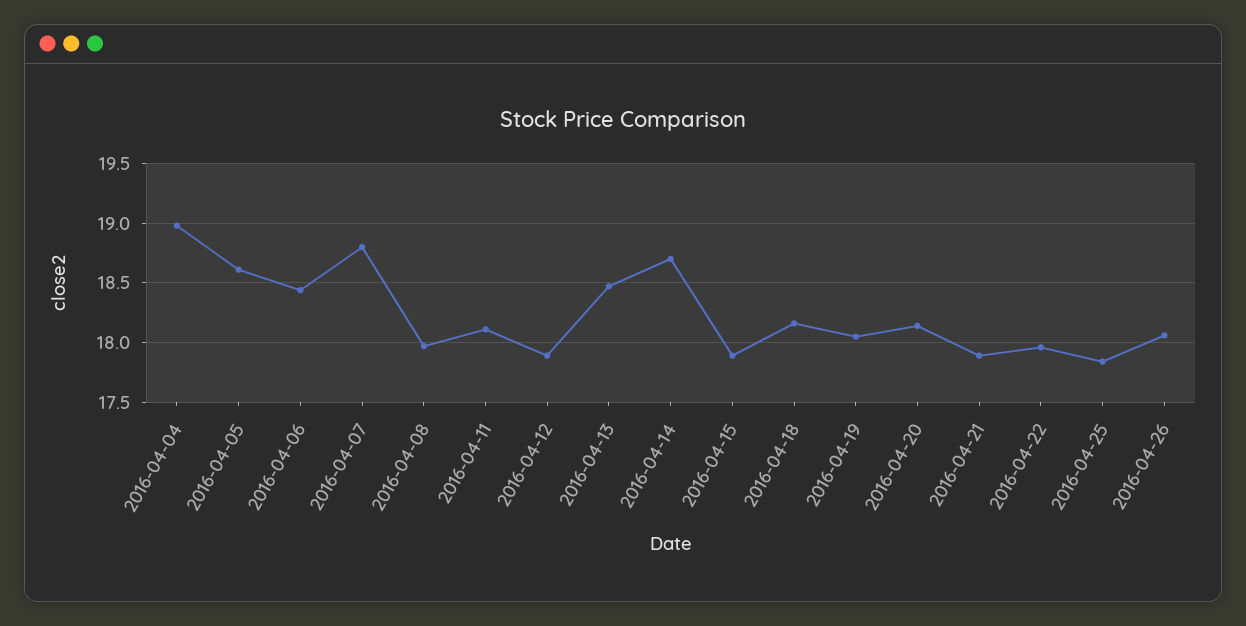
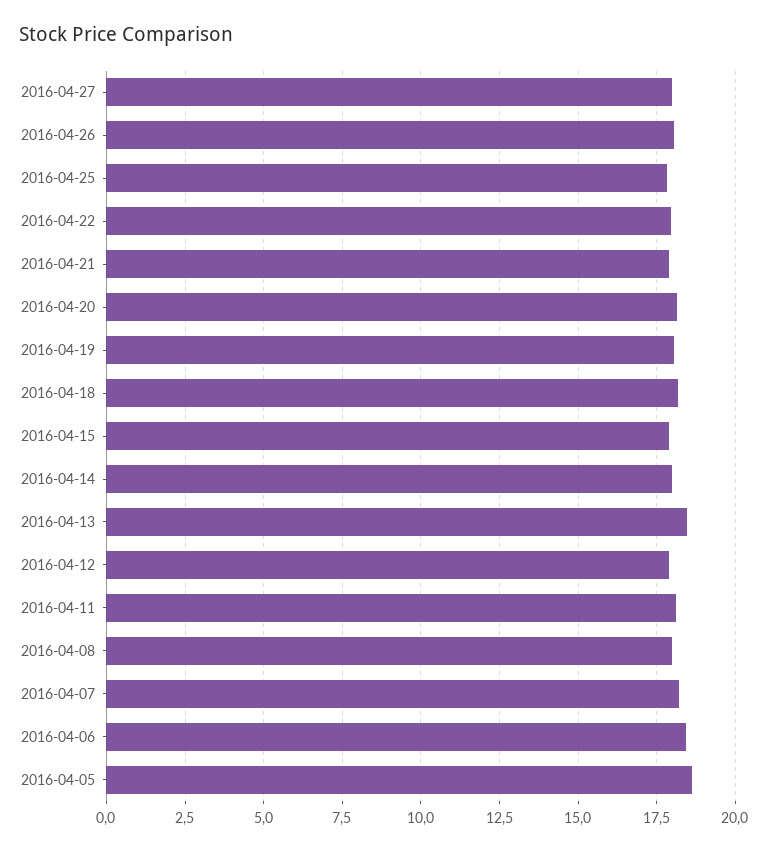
2016-04-04: 19 -> none
2016-04-07: 18.8 -> 18.25
2016-04-14: 18.7 -> 18
2016-04-27: none -> 18

